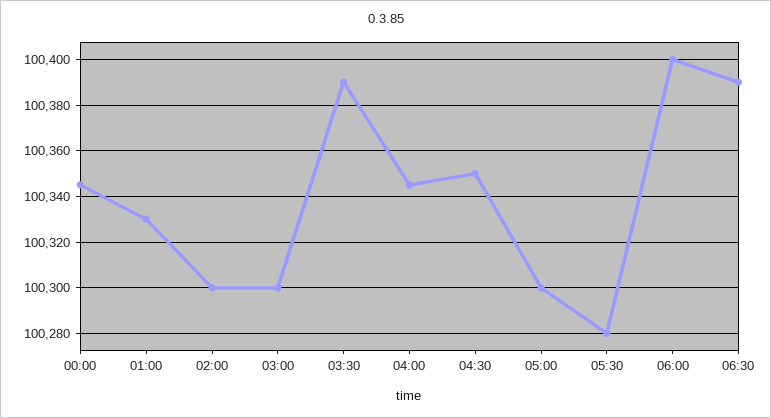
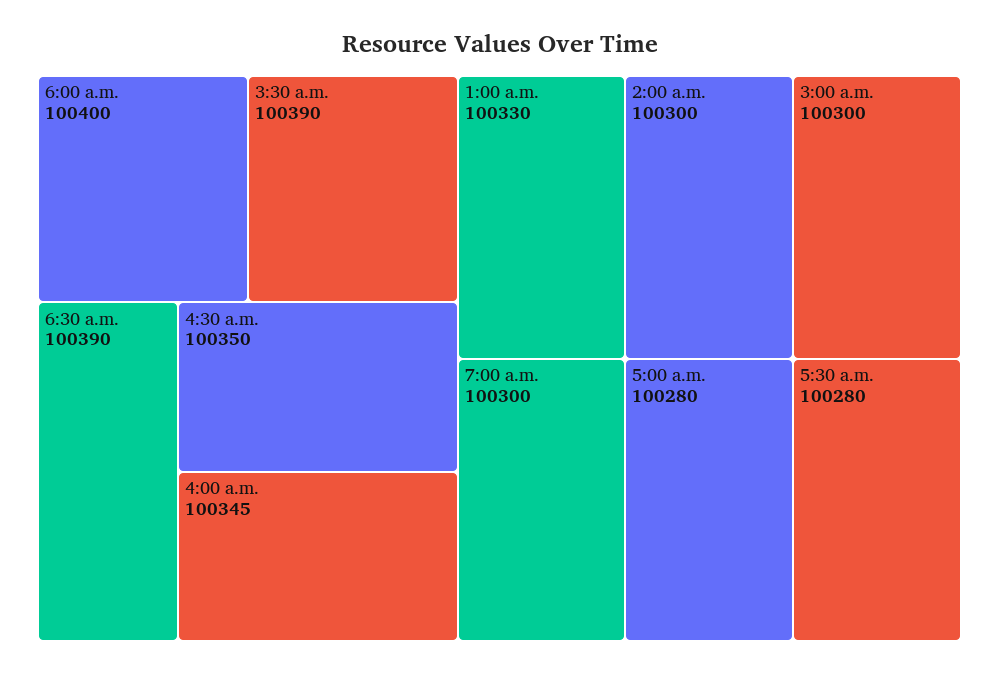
00:00: 100345 -> none
05:00: 100300 -> 100280
7:00 a.m.: none -> 100300

